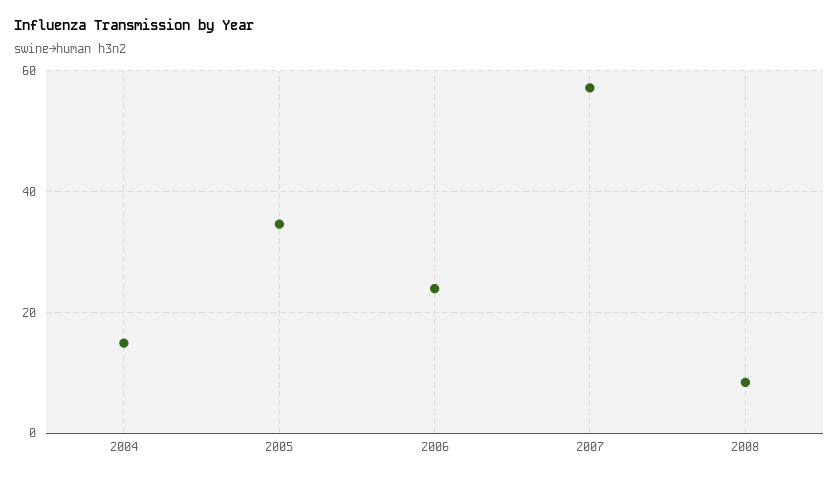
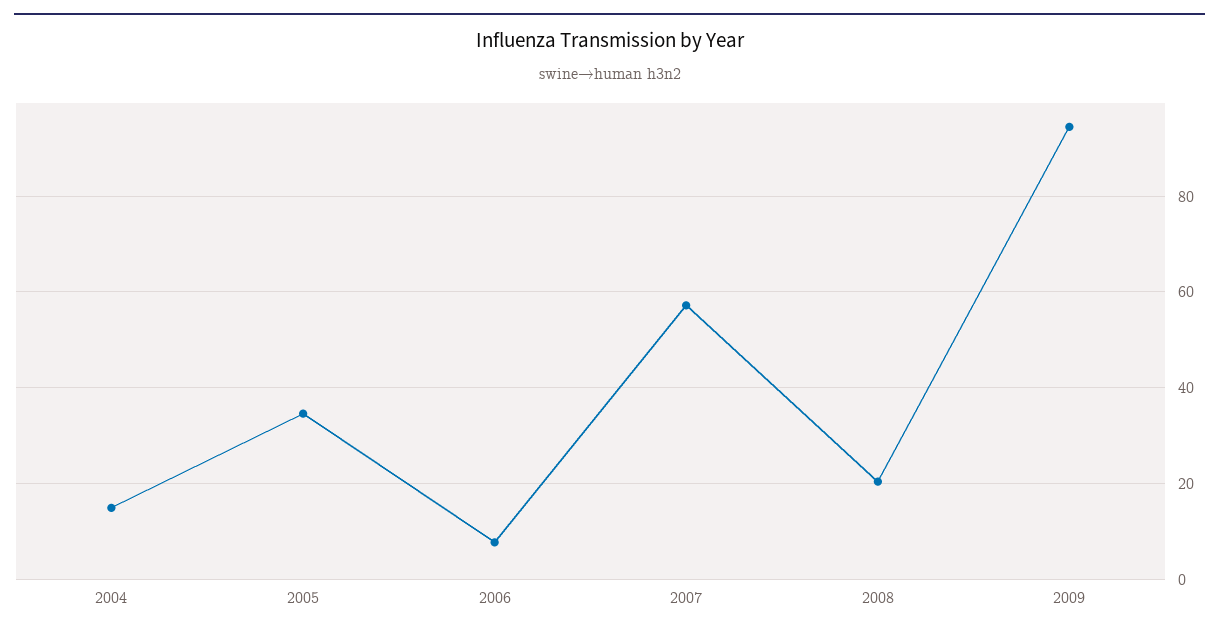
2006: 24 -> 8
2008: 8 -> 20
2009: none -> 94

